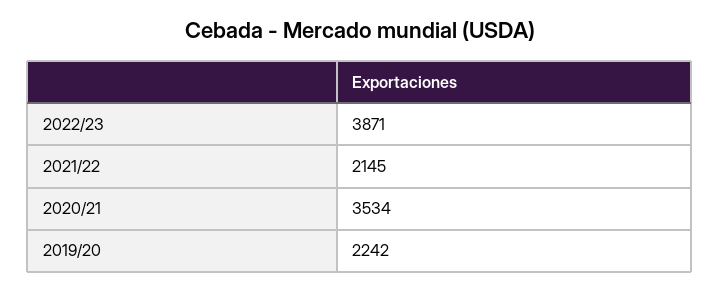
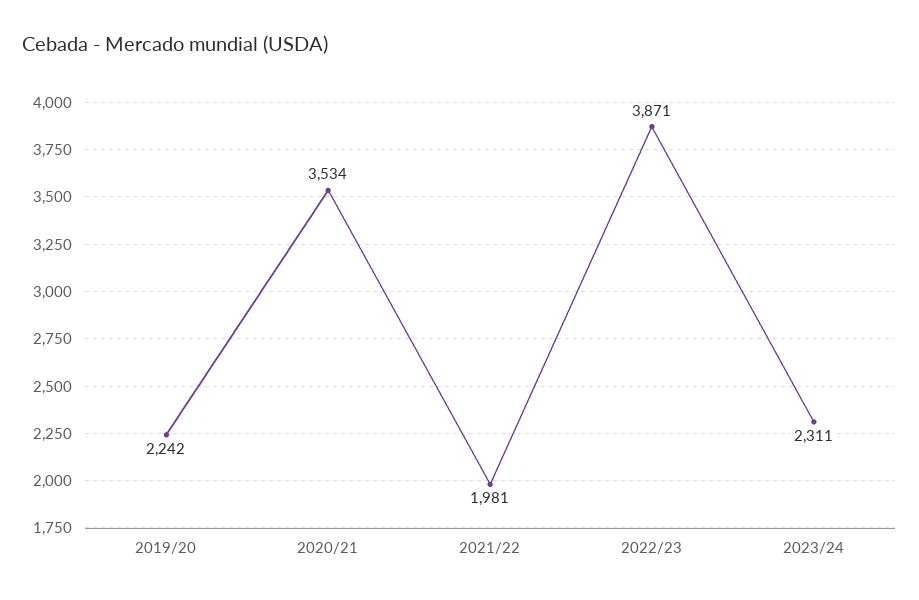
2021/22: 2145 -> 1981
2023/24: none -> 2311

